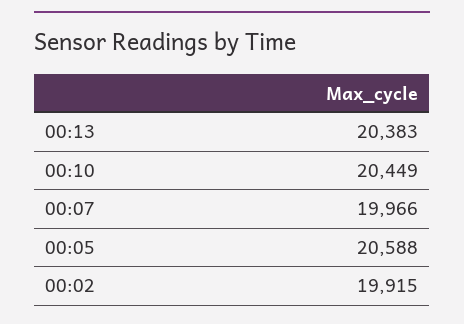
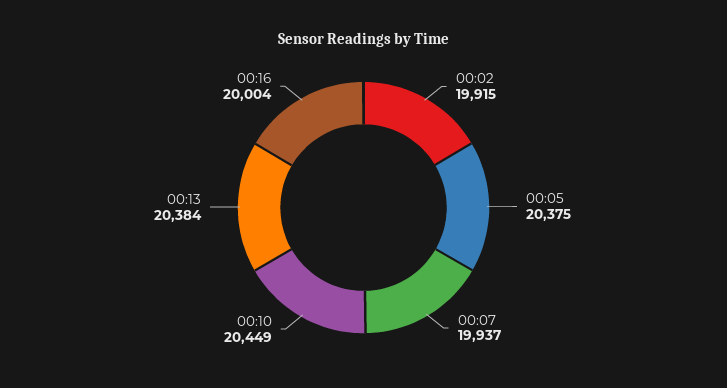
00:13: 20383 -> 20384
00:07: 19966 -> 19937
00:05: 20588 -> 20375
00:16: none -> 20004

